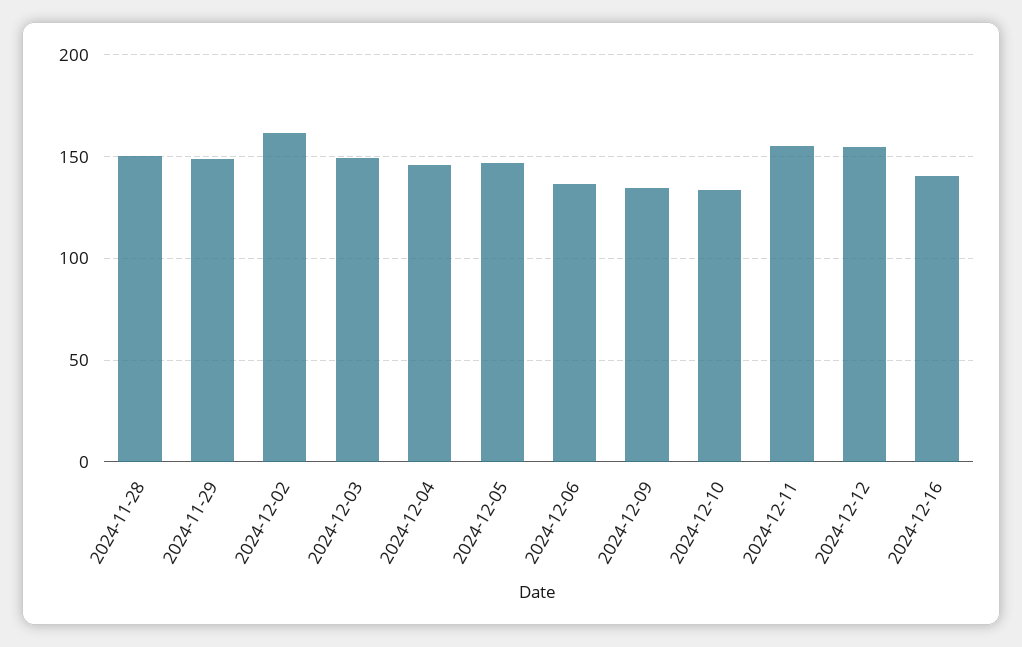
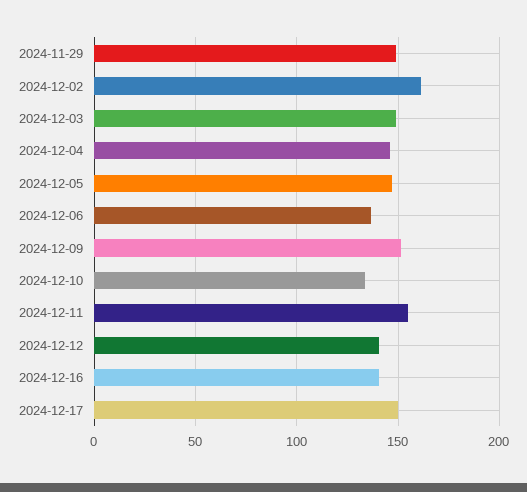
2024-11-28: 150 -> none
2024-12-09: 135 -> 150
2024-12-12: 155 -> 140
2024-12-17: none -> 150

